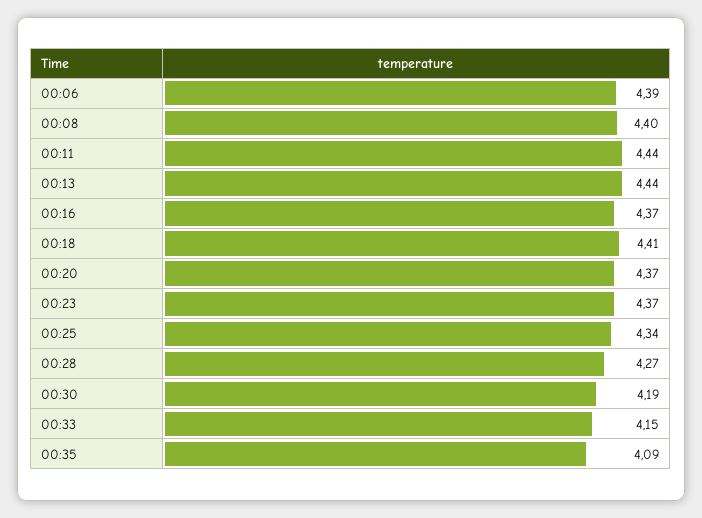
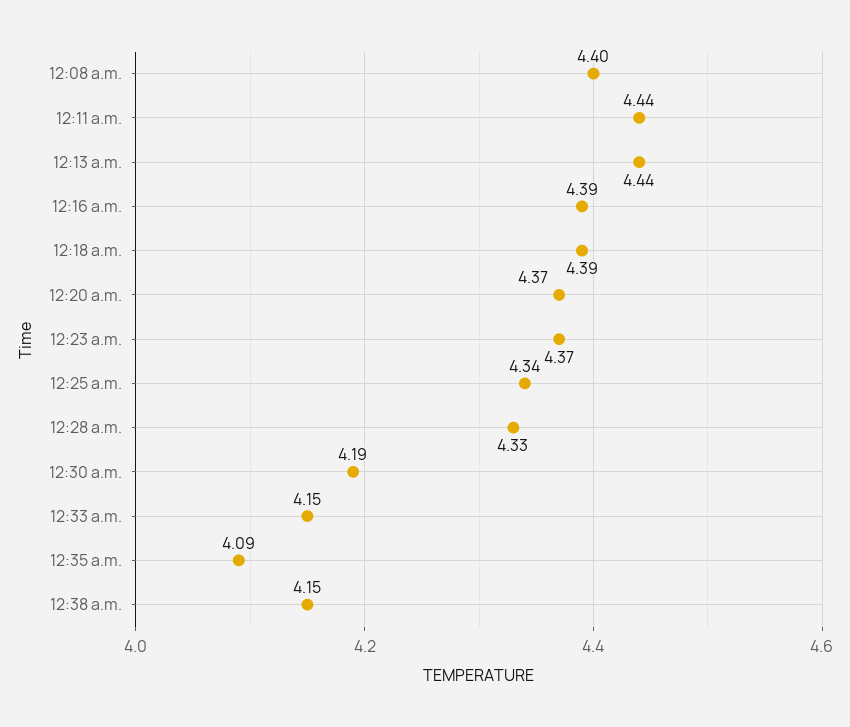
00:06: 4.39 -> none
00:16: 4.37 -> 4.39
00:18: 4.41 -> 4.39
00:28: 4.27 -> 4.33
12:38 a.m.: none -> 4.15

